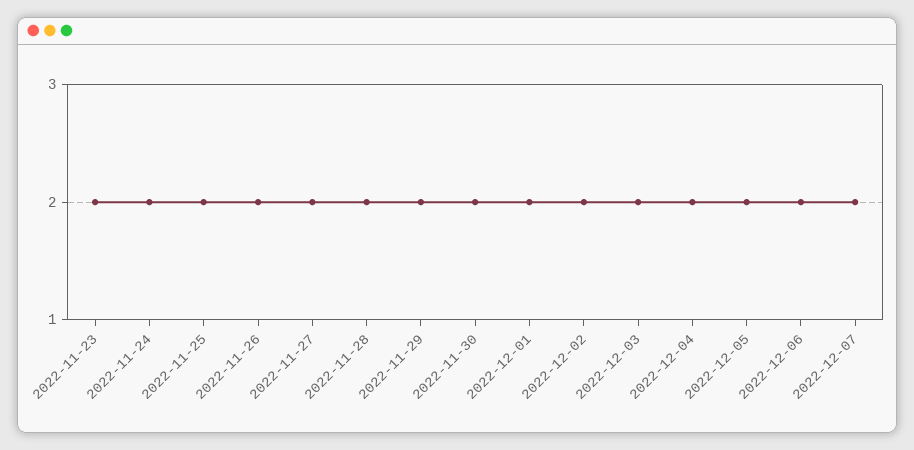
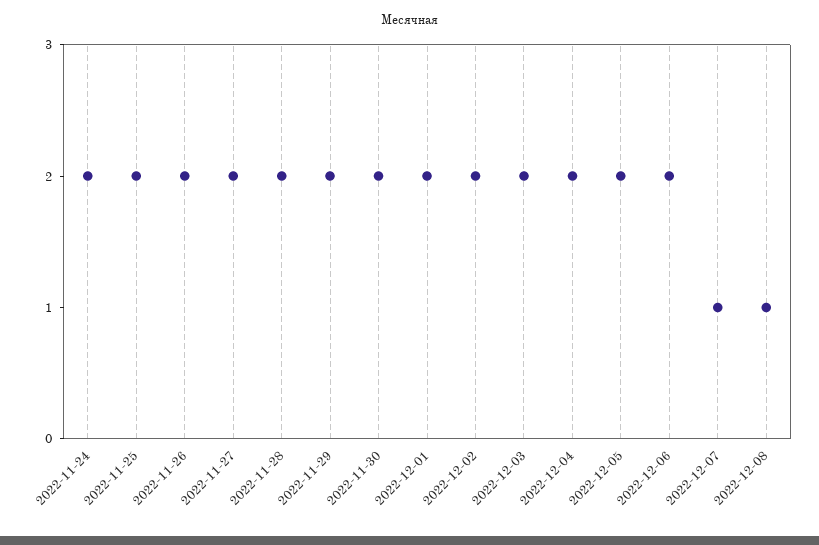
2022-11-23: 2 -> none
2022-12-07: 2 -> 1
2022-12-08: none -> 1

